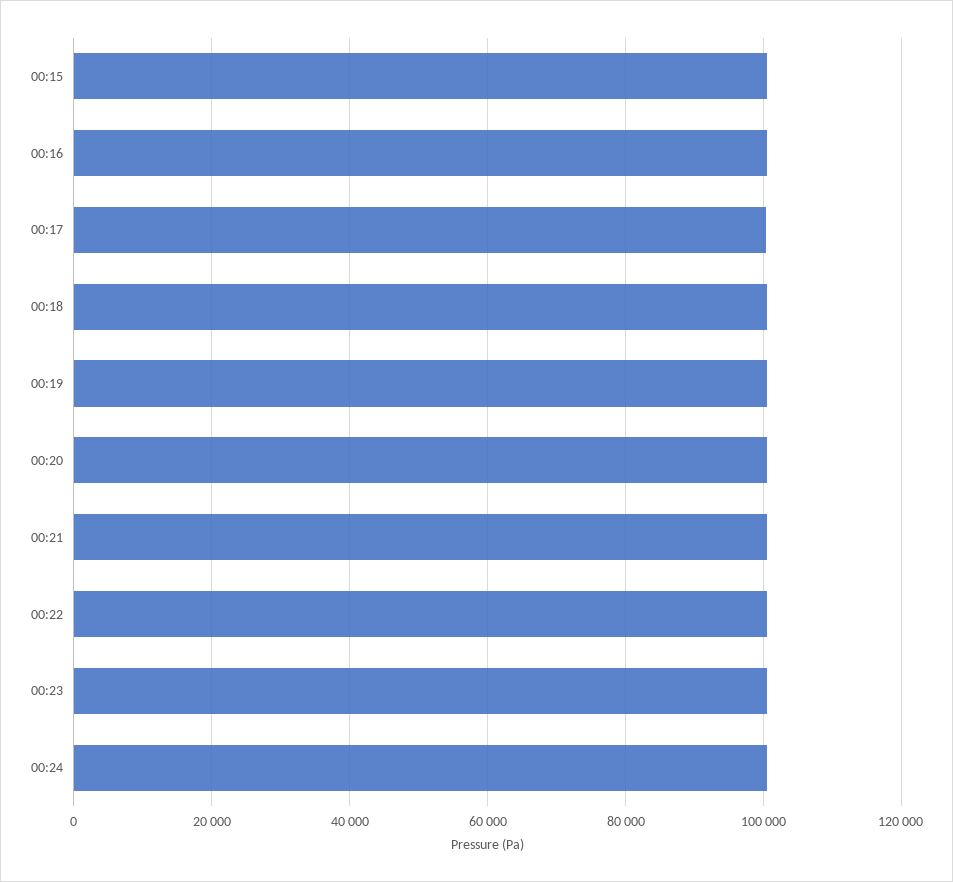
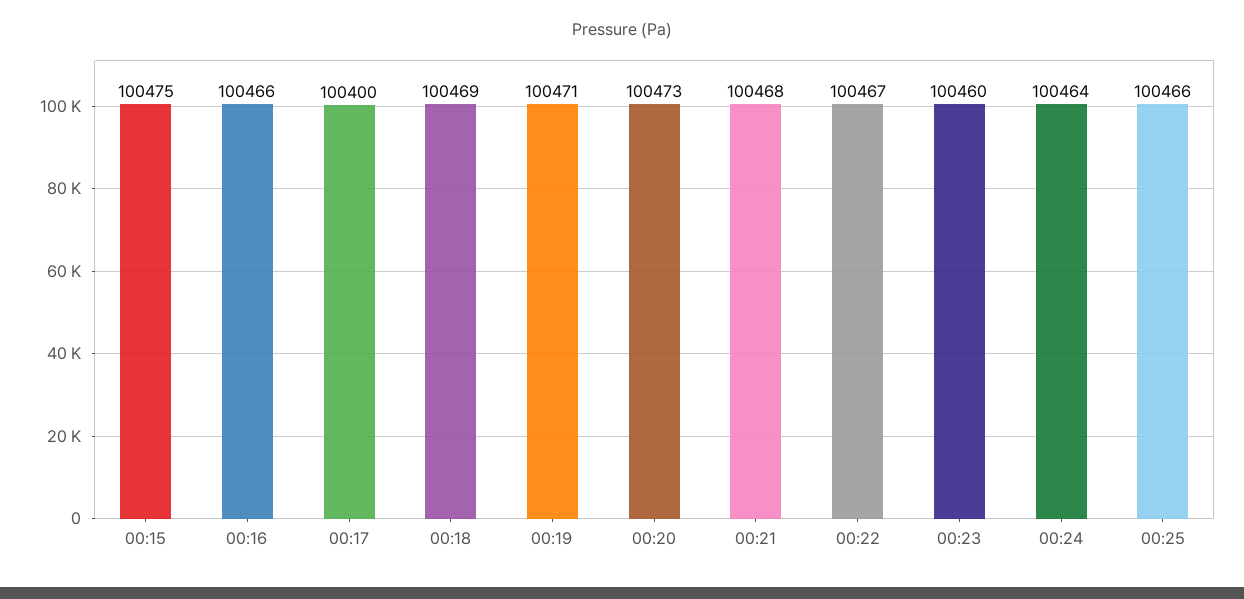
00:25: none -> 100466

